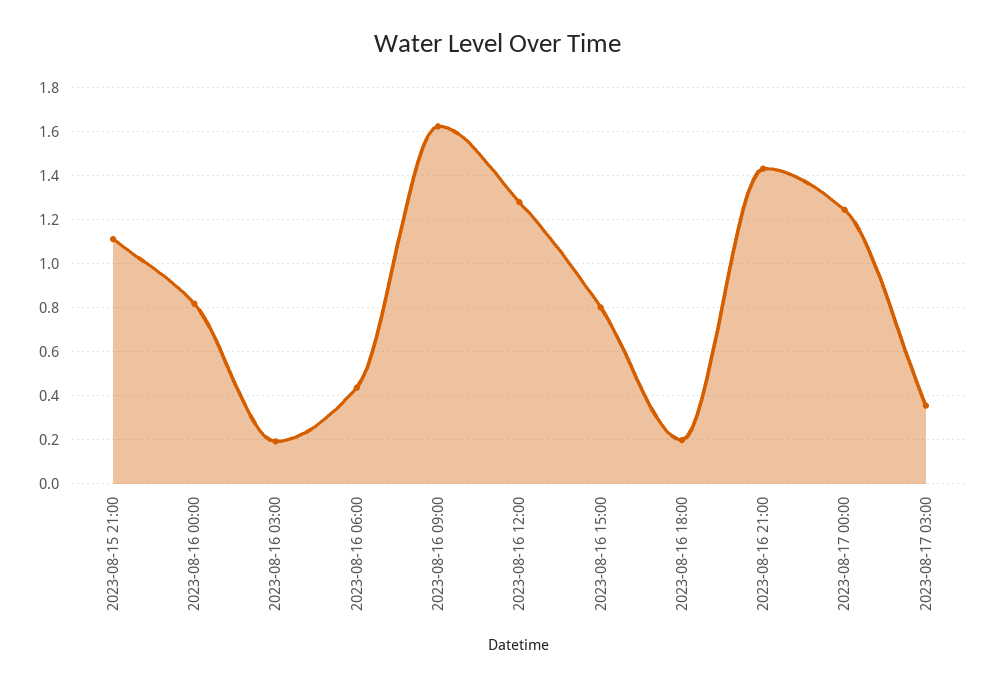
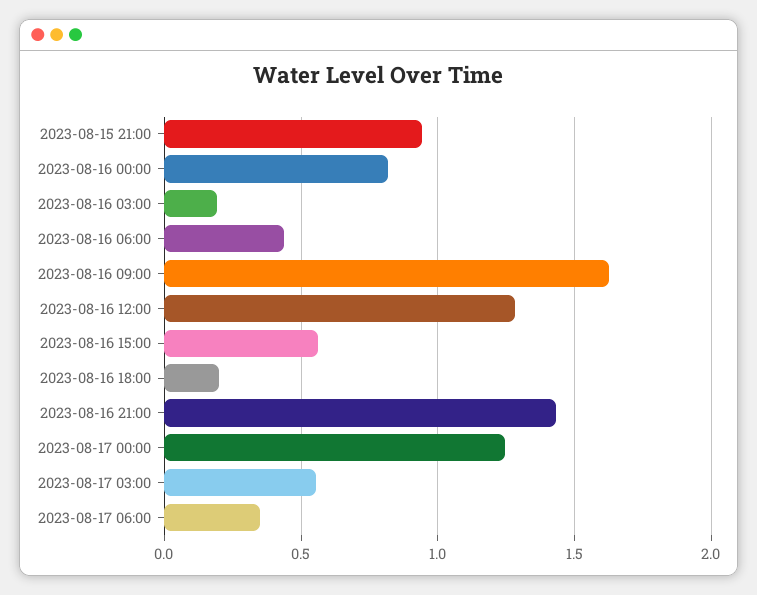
2023-08-15 21:00: 1.1 -> 0.95
2023-08-16 15:00: 0.8 -> 0.55
2023-08-17 03:00: 0.35 -> 0.55
2023-08-17 06:00: none -> 0.35

